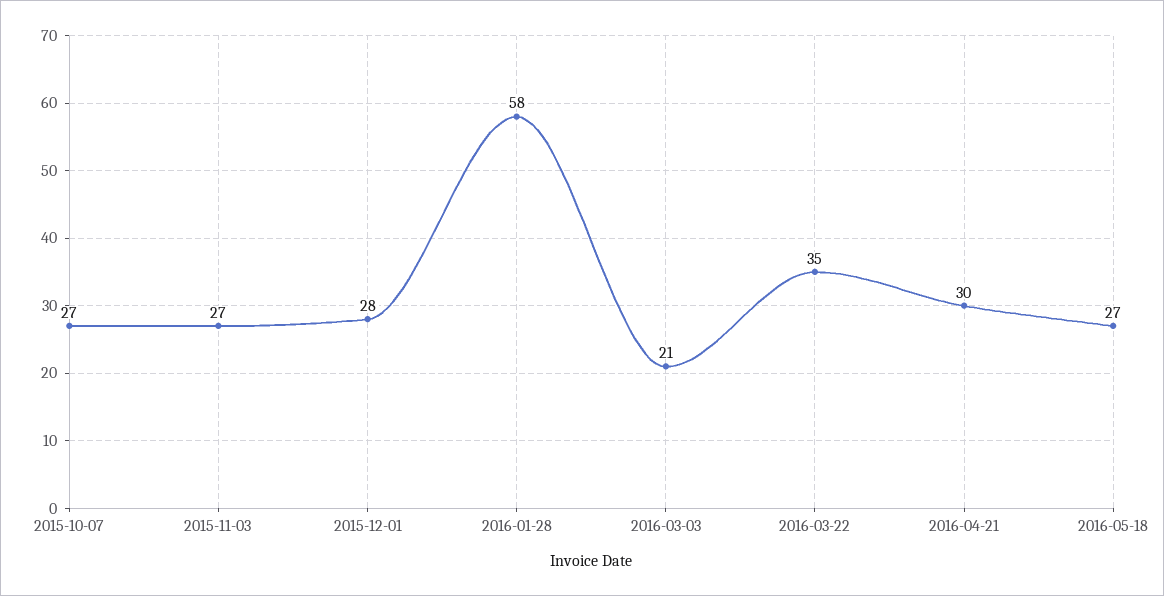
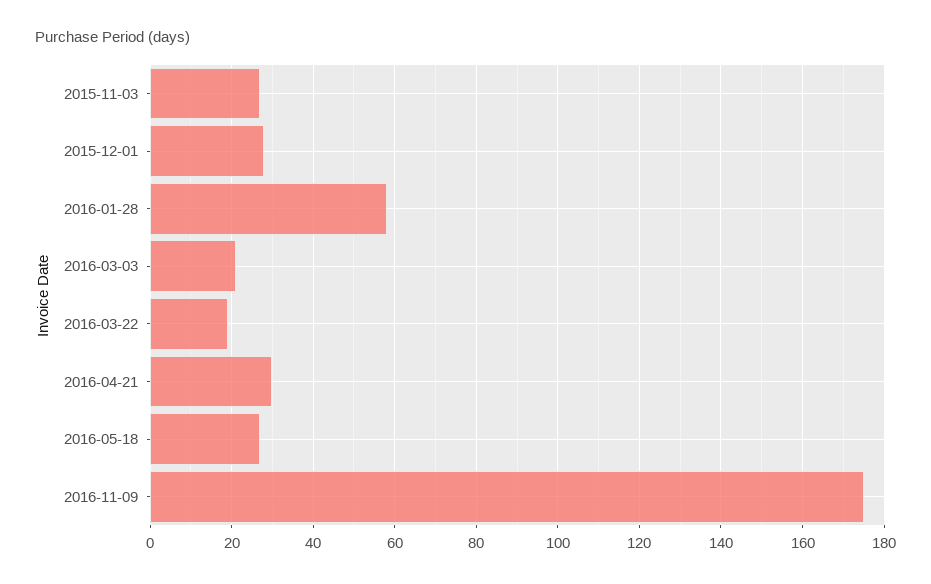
2015-10-07: 27 -> none
2016-03-22: 35 -> 20
2016-11-09: none -> 175

